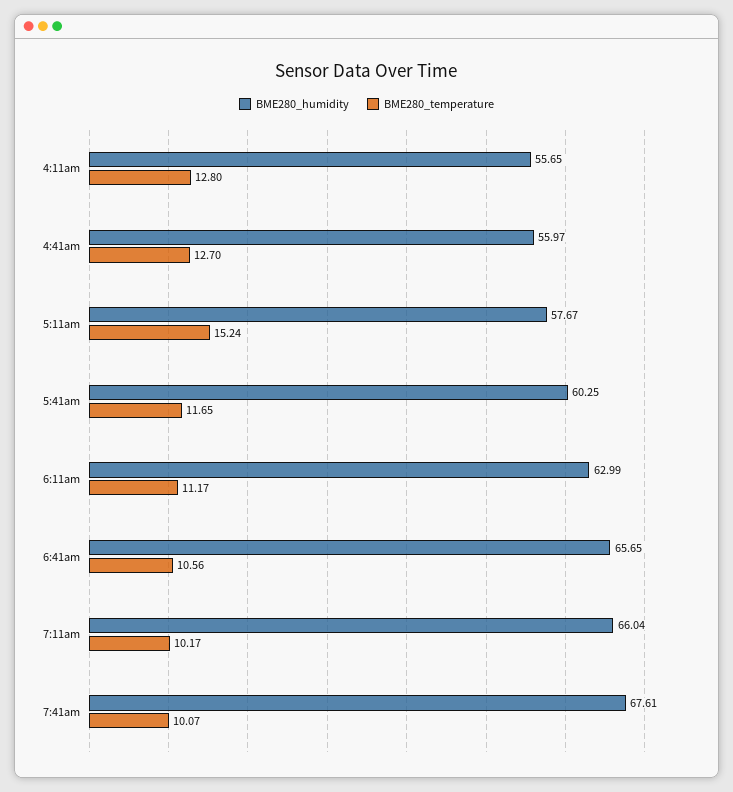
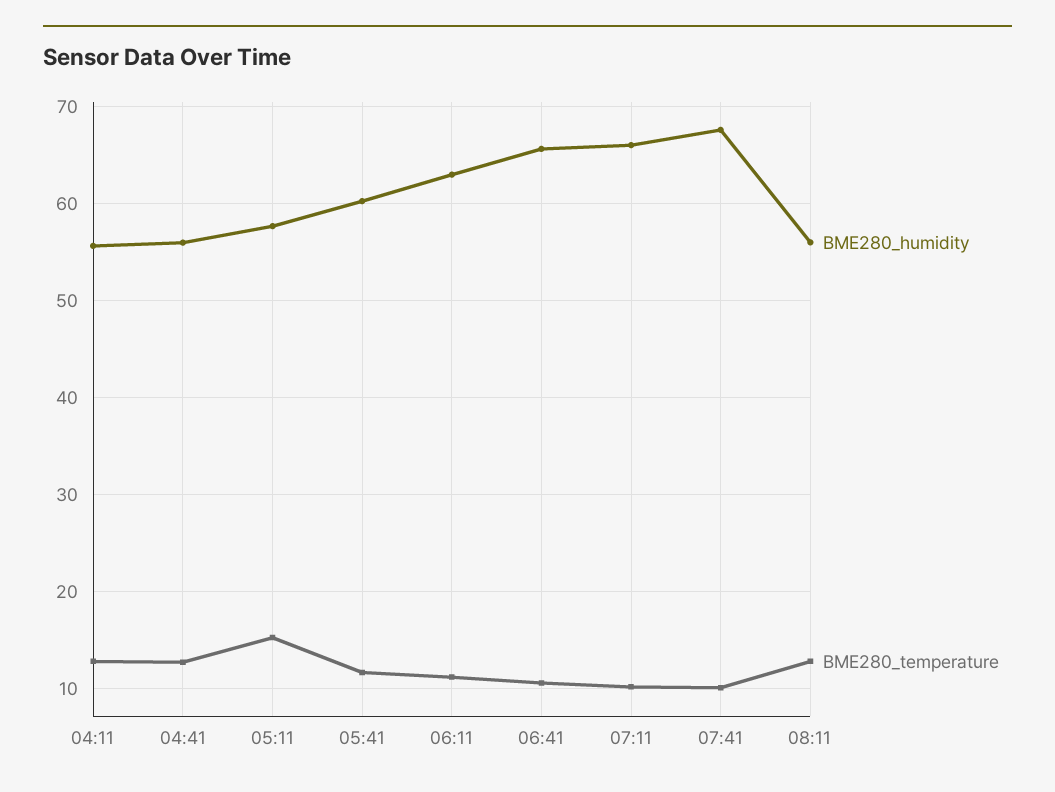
BME280_humidity, 08:11: none -> 56
BME280_temperature, 08:11: none -> 13

